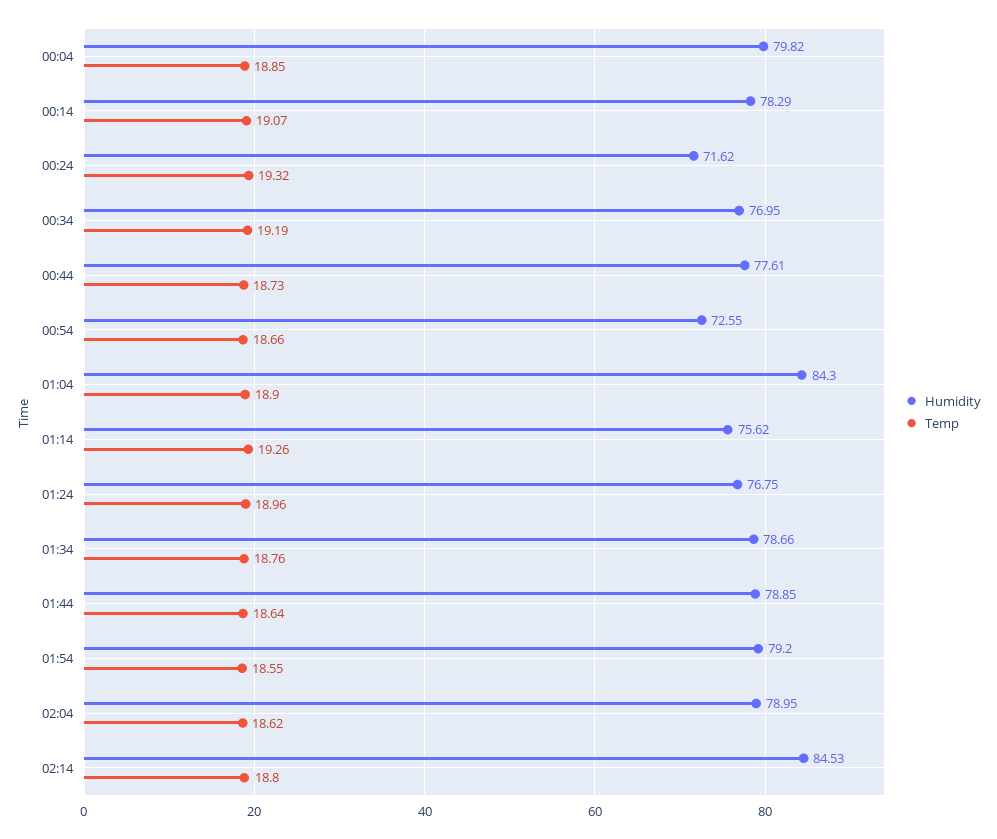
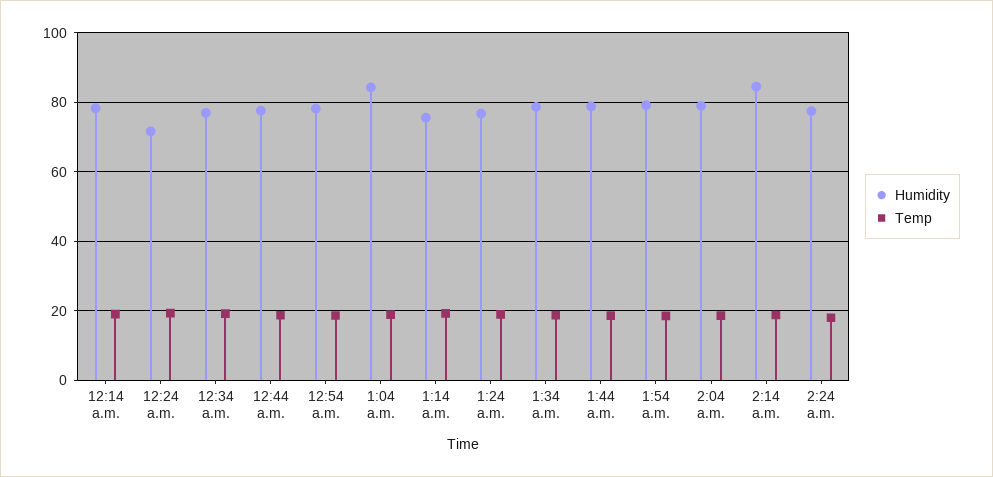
Humidity, 00:04: 79.82 -> none
Temp, 00:04: 18.85 -> none
Humidity, 00:54: 72.55 -> 78
Humidity, 2:24 a.m.: none -> 78
Temp, 2:24 a.m.: none -> 18

